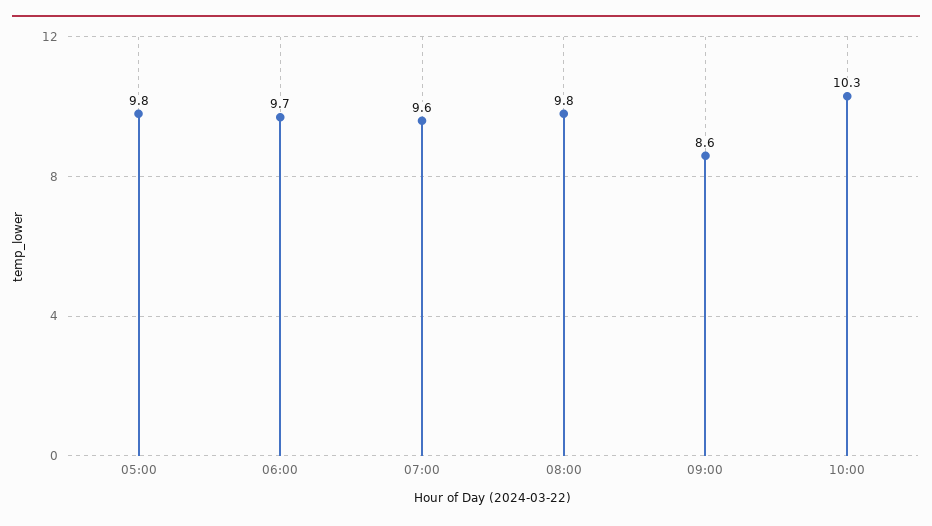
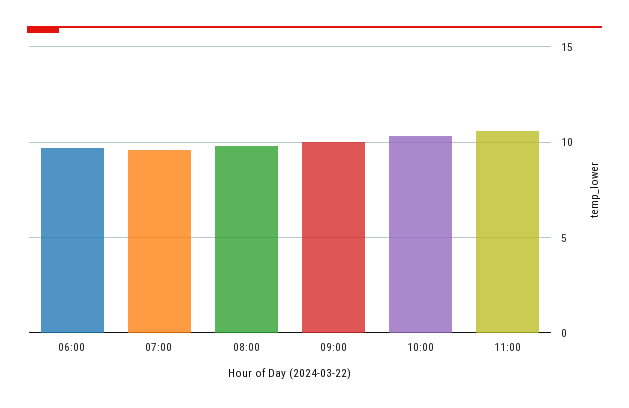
05:00: 9.8 -> none
09:00: 8.6 -> 10
11:00: none -> 10.5

